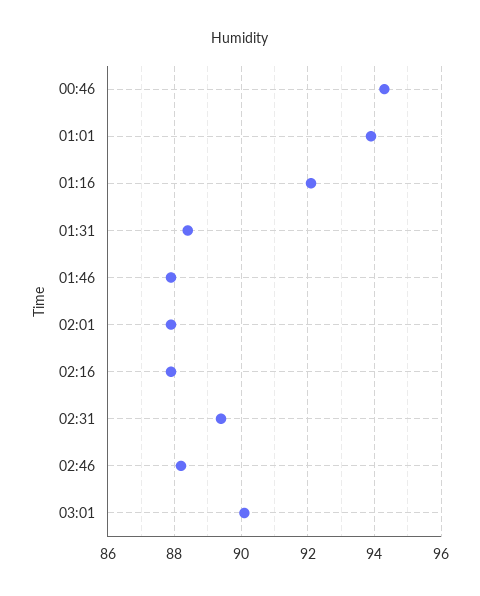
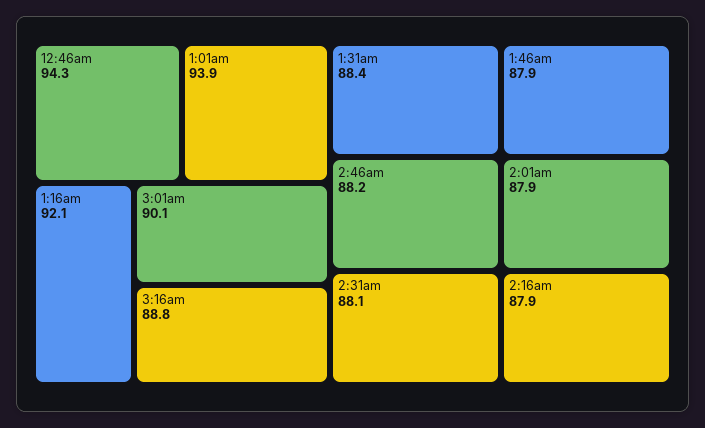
02:31: 89.5 -> 88.1
3:16am: none -> 88.8

